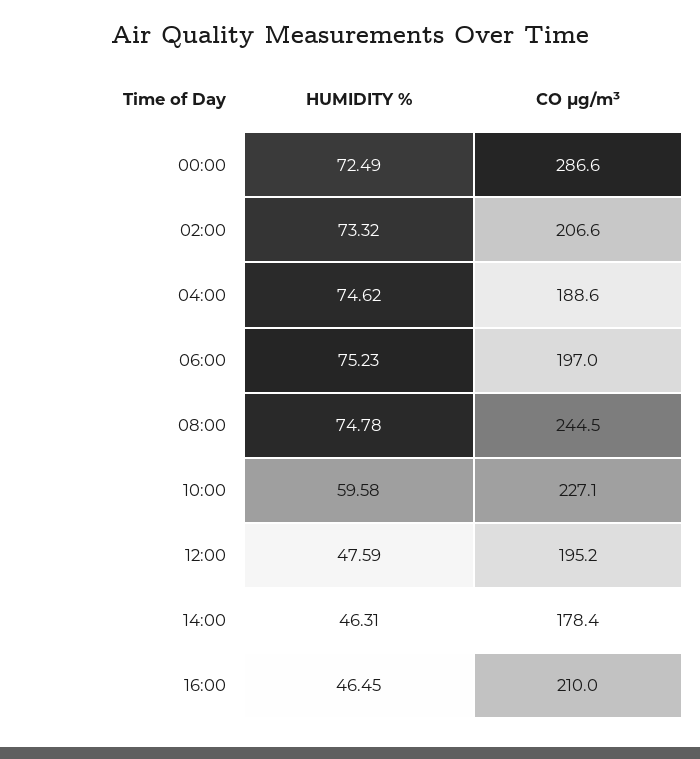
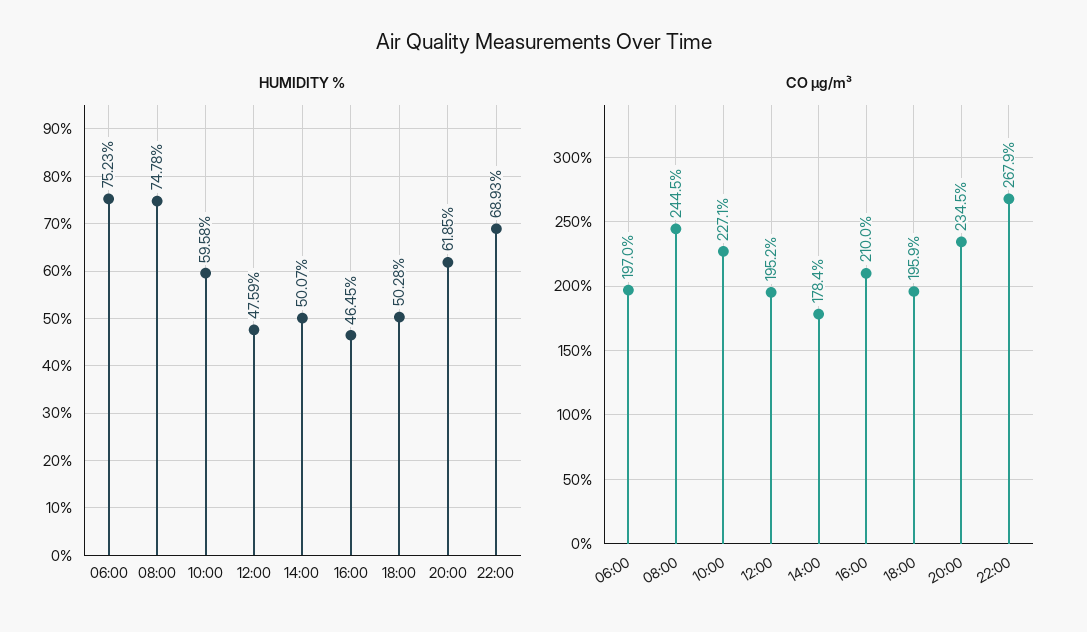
HUMIDITY %, 00:00: 72.49 -> none
CO µg/m³, 00:00: 286.6 -> none
HUMIDITY %, 02:00: 73.32 -> none
CO µg/m³, 02:00: 206.6 -> none
HUMIDITY %, 04:00: 74.62 -> none
CO µg/m³, 04:00: 188.6 -> none
HUMIDITY %, 14:00: 46.31 -> 50.07
HUMIDITY %, 18:00: none -> 50.28
HUMIDITY %, 20:00: none -> 61.85
HUMIDITY %, 22:00: none -> 68.93
CO µg/m³, 18:00: none -> 195.9
CO µg/m³, 20:00: none -> 234.5
CO µg/m³, 22:00: none -> 267.9

